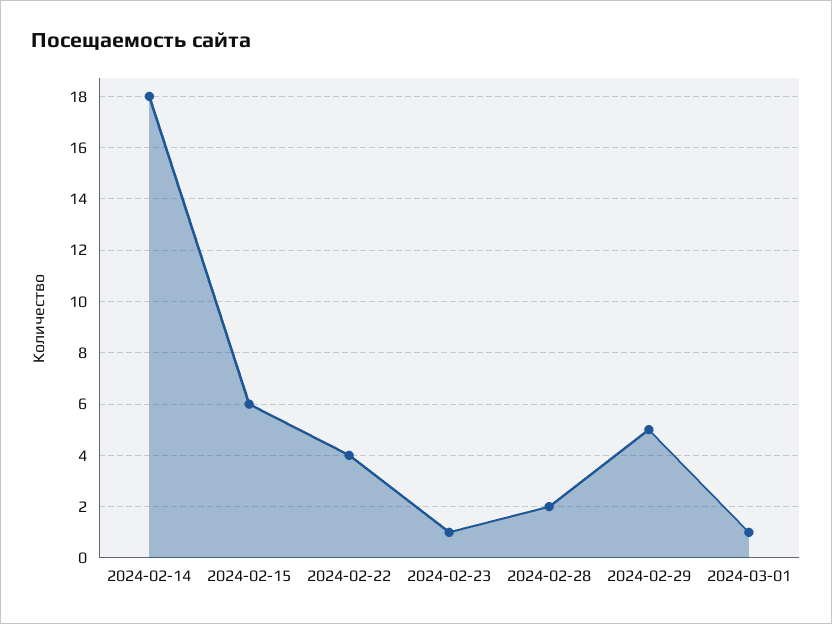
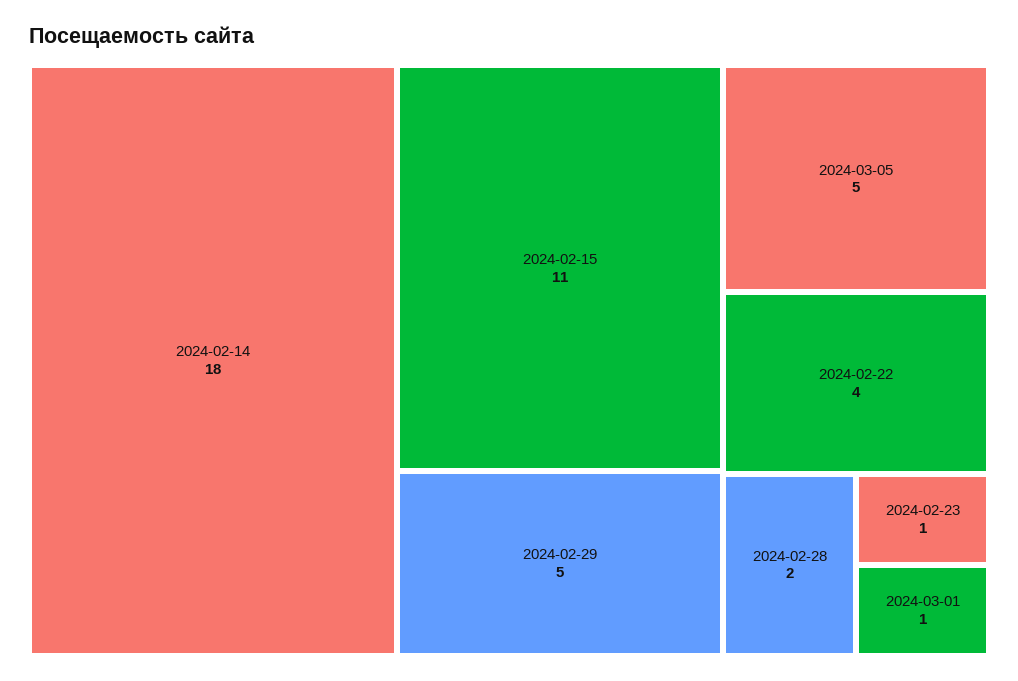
2024-02-15: 6 -> 11
2024-03-05: none -> 5

